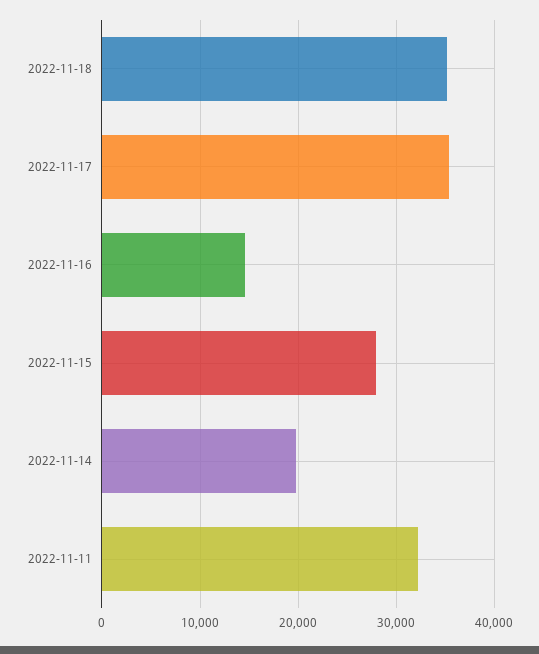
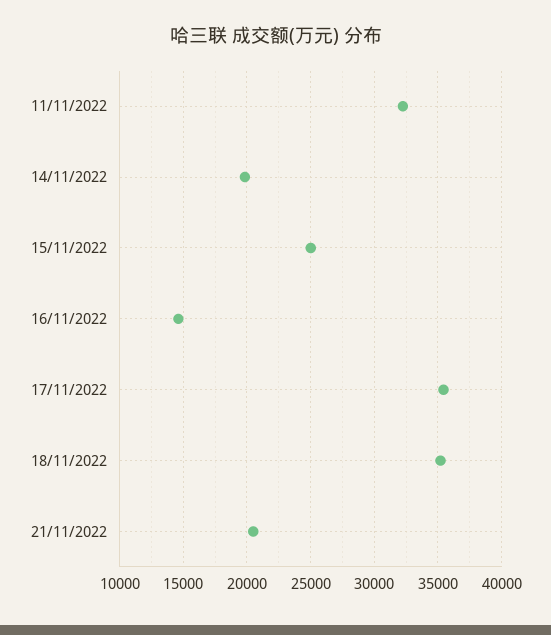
2022-11-15: 28000 -> 25000
21/11/2022: none -> 20500

